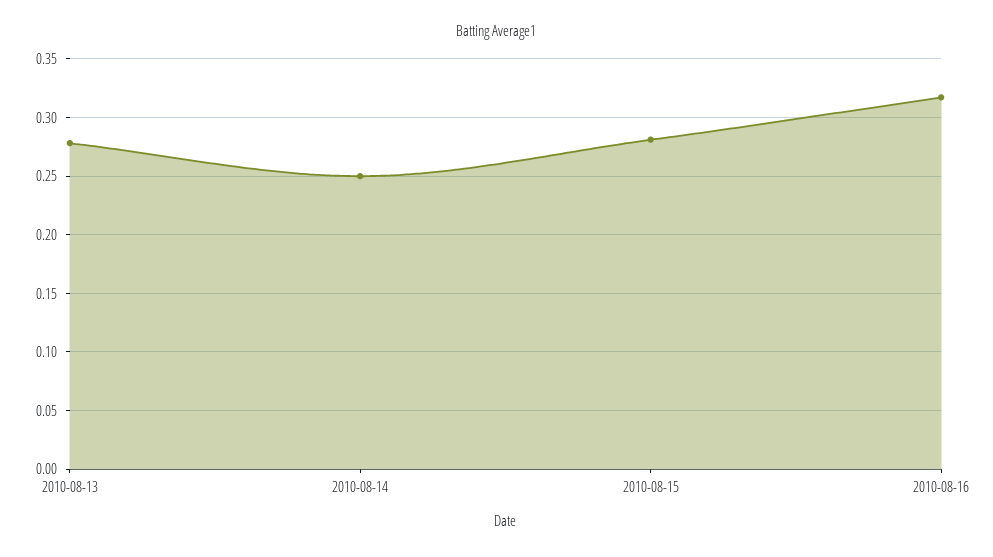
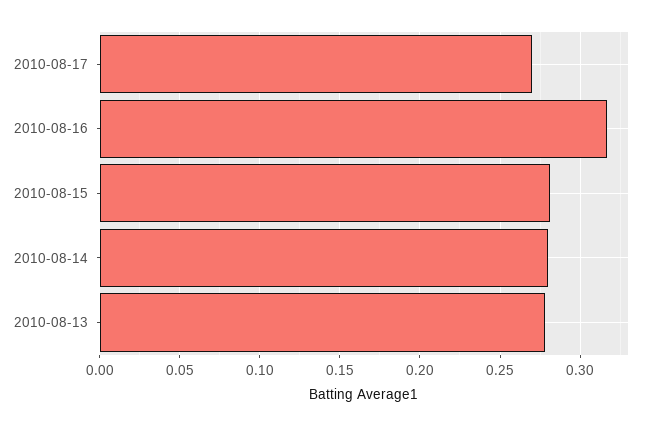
2010-08-14: 0.25 -> 0.28
2010-08-17: none -> 0.27

